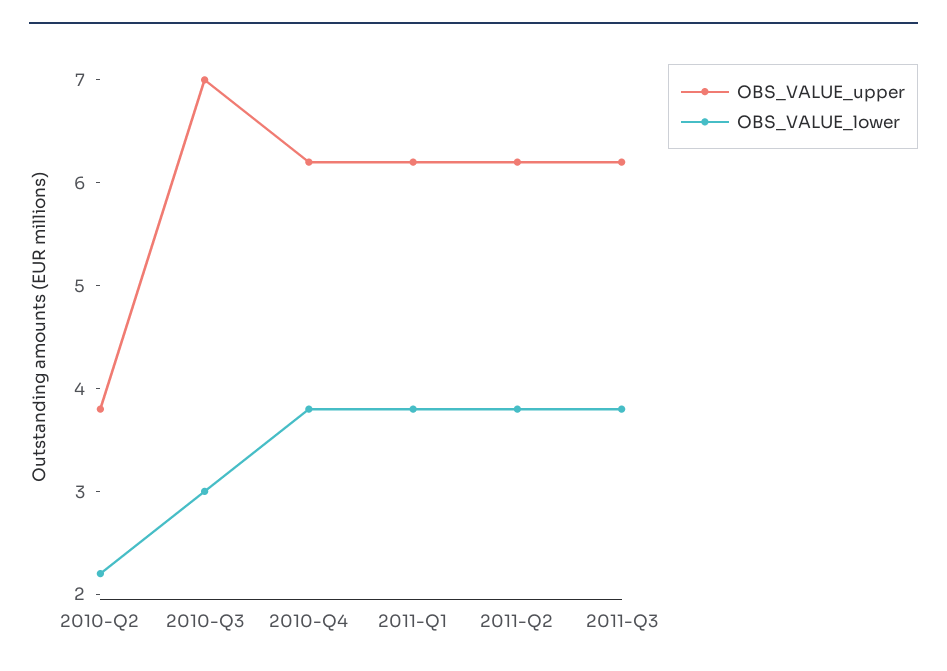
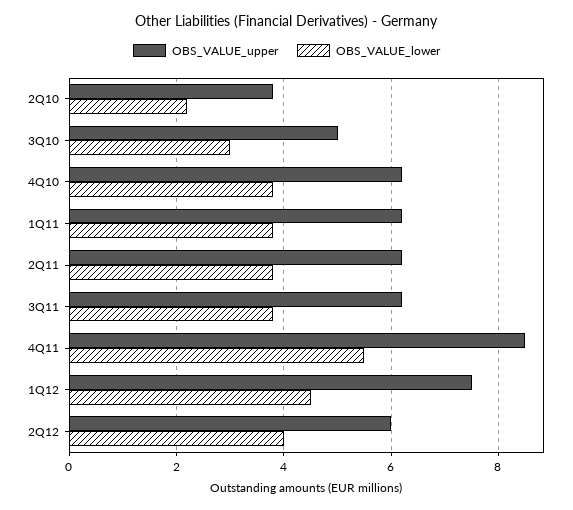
OBS_VALUE_upper, 2010-Q3: 7 -> 5
OBS_VALUE_upper, 4Q11: none -> 8.5
OBS_VALUE_lower, 4Q11: none -> 5.5
OBS_VALUE_upper, 1Q12: none -> 7.5
OBS_VALUE_lower, 1Q12: none -> 4.5
OBS_VALUE_upper, 2Q12: none -> 6
OBS_VALUE_lower, 2Q12: none -> 4

